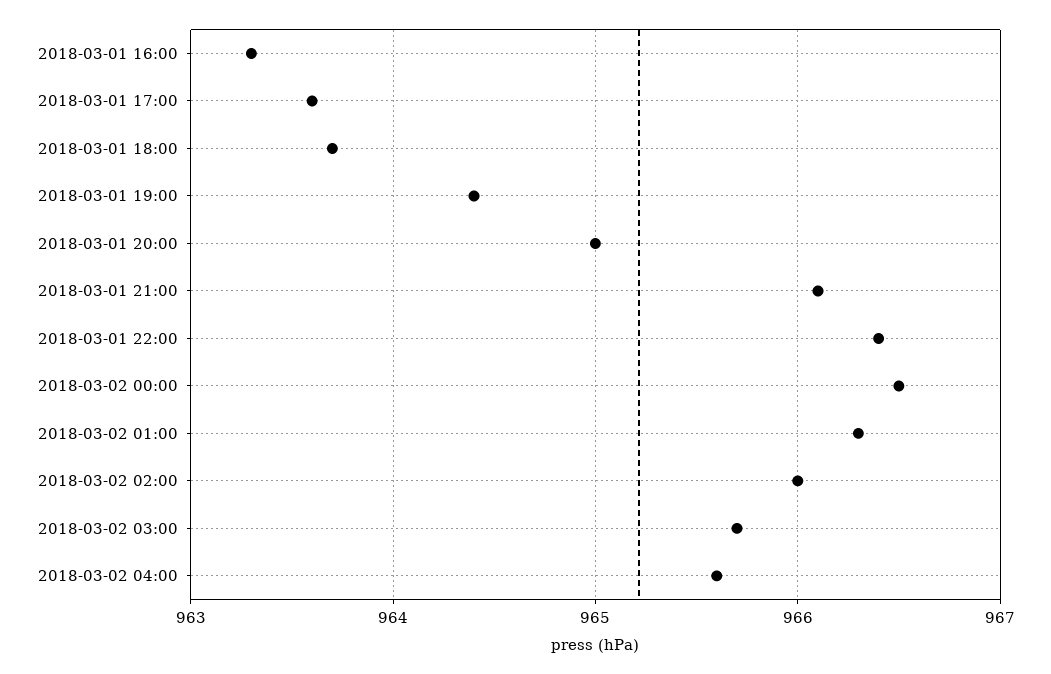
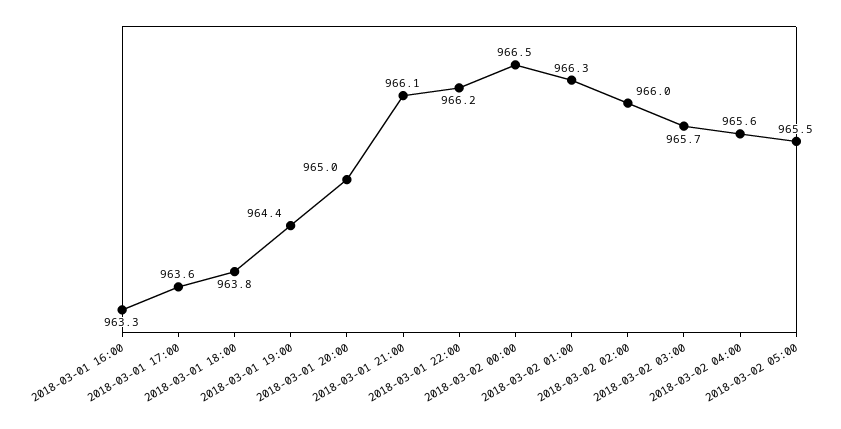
2018-03-01 18:00: 963.7 -> 963.8
2018-03-01 22:00: 966.4 -> 966.2
2018-03-02 05:00: none -> 965.5

